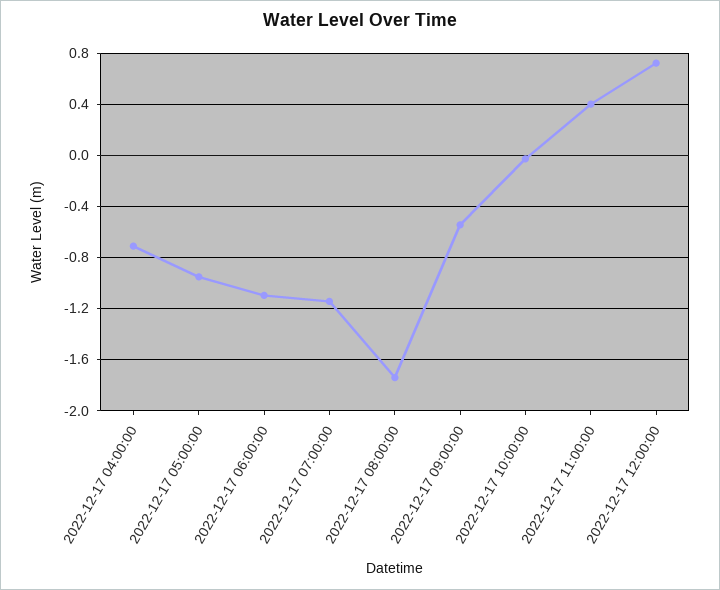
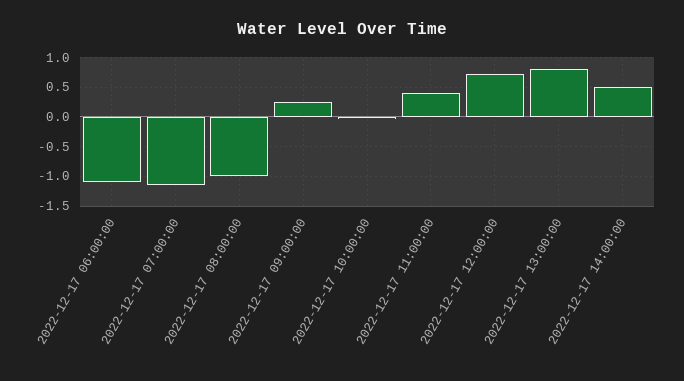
2022-12-17 04:00:00: -0.7 -> none
2022-12-17 05:00:00: -0.95 -> none
2022-12-17 08:00:00: -1.75 -> -1
2022-12-17 09:00:00: -0.55 -> 0.25
2022-12-17 13:00:00: none -> 0.75
2022-12-17 14:00:00: none -> 0.5

